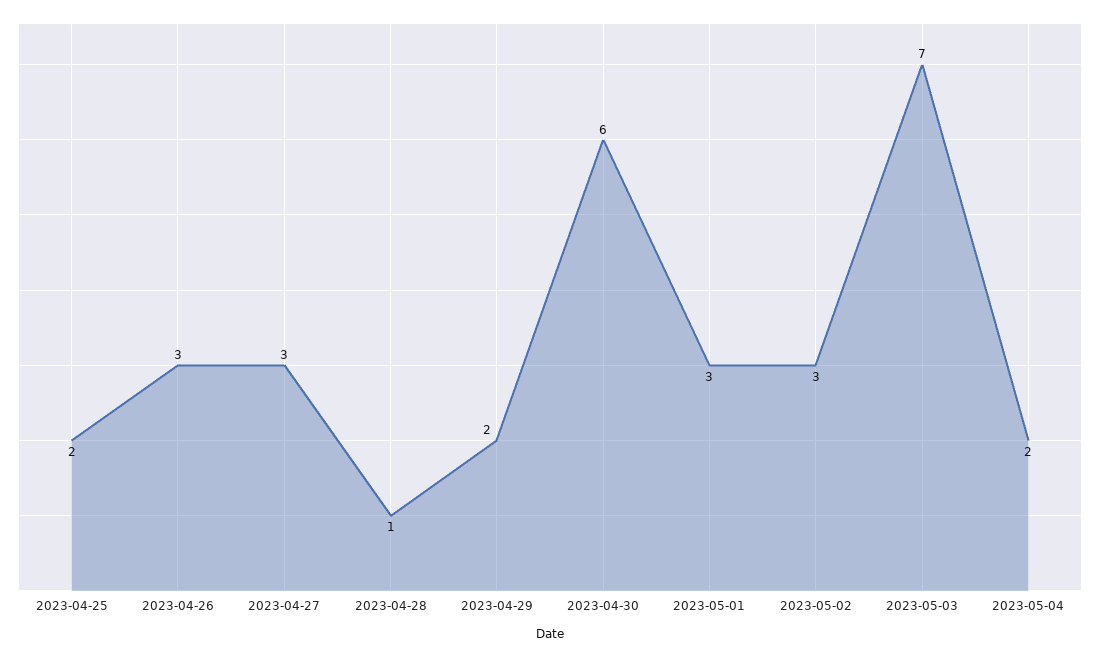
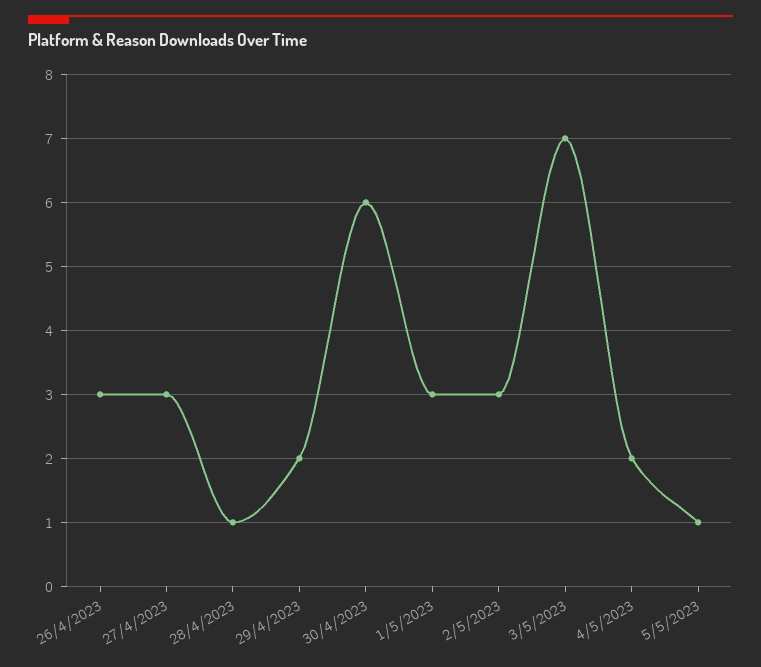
2023-04-25: 2 -> none
5/5/2023: none -> 1

